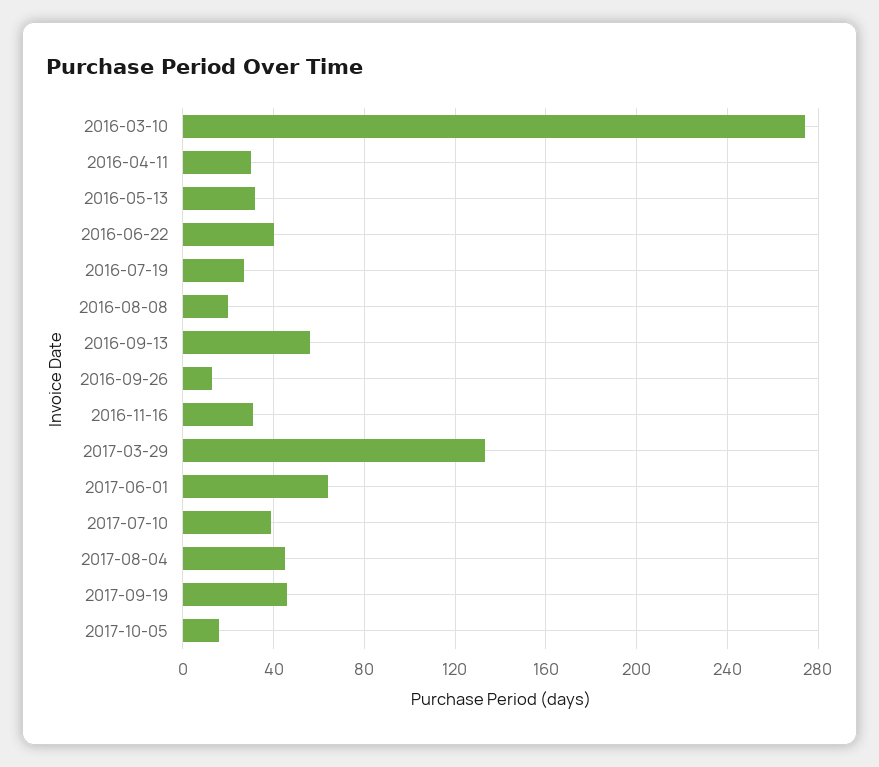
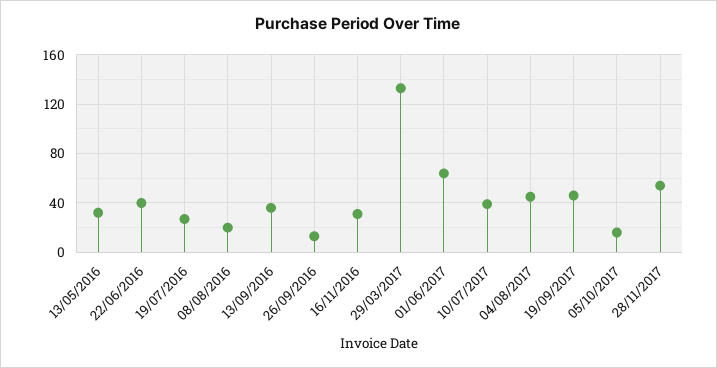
2016-03-10: 275 -> none
2016-04-11: 30 -> none
2016-09-13: 55 -> 35
28/11/2017: none -> 55

